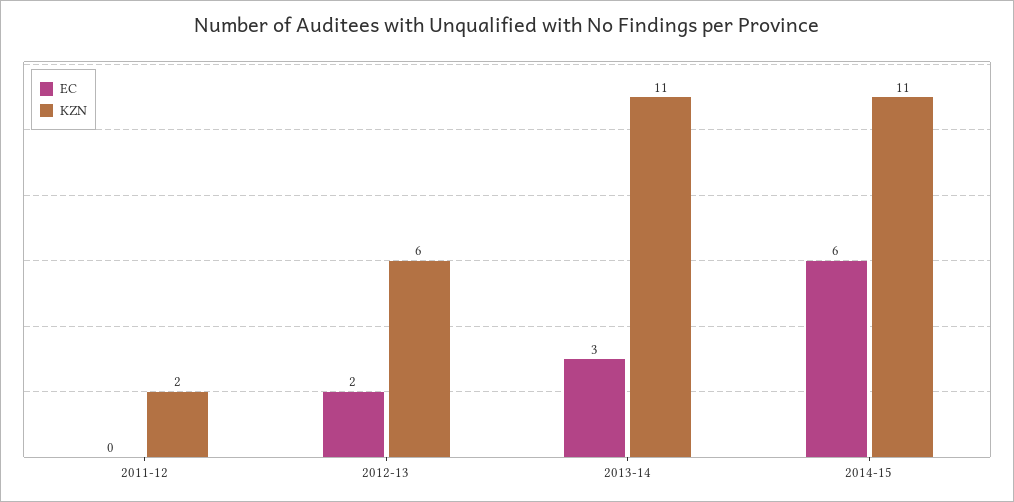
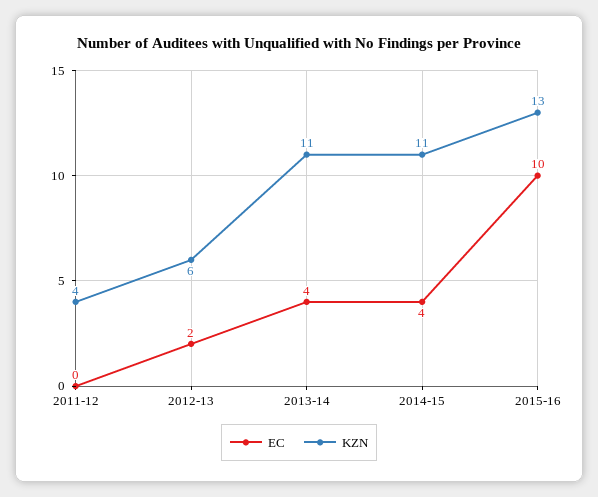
KZN, 2011-12: 2 -> 4
EC, 2013-14: 3 -> 4
EC, 2014-15: 6 -> 4
EC, 2015-16: none -> 10
KZN, 2015-16: none -> 13

